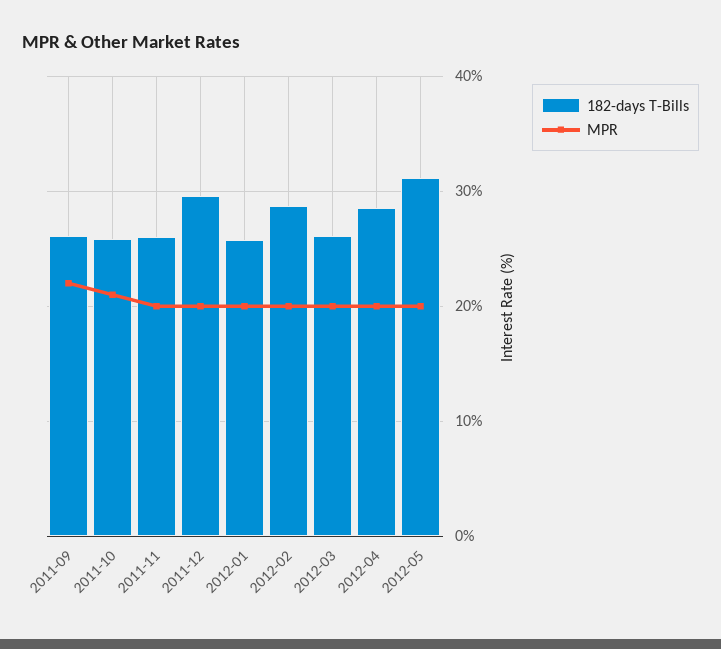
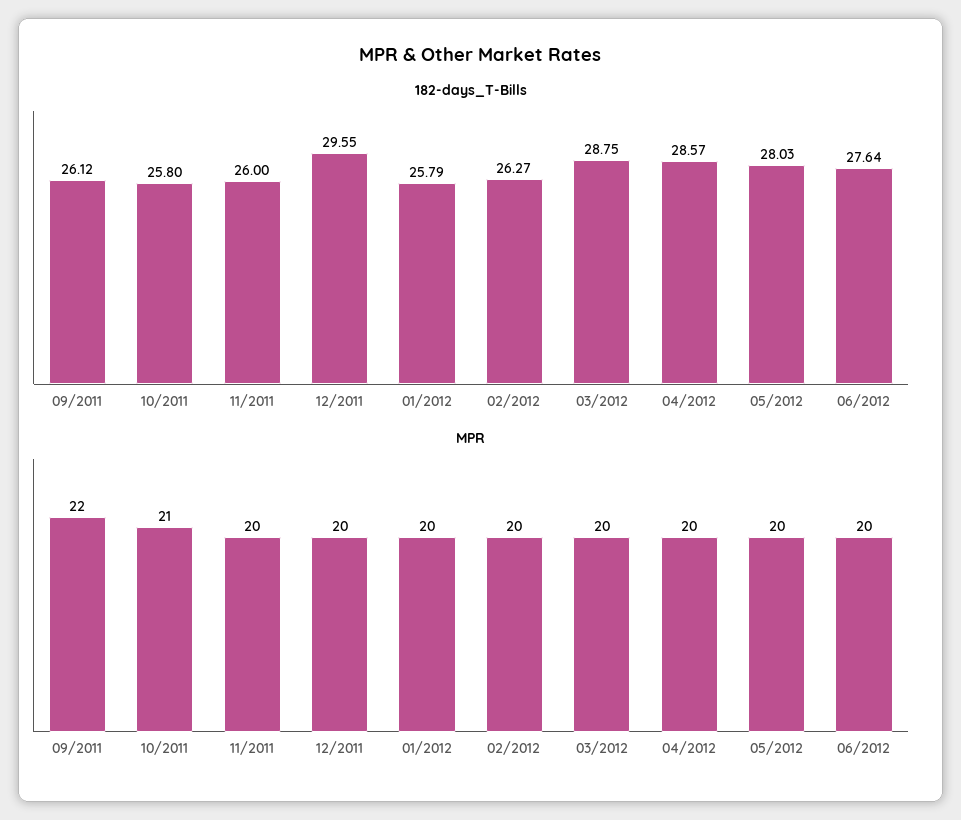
182-days T-Bills, 2012-02: 29 -> 26.27
182-days T-Bills, 2012-03: 26 -> 28.75
182-days T-Bills, 2012-05: 31 -> 28.03
182-days T-Bills, 06/2012: none -> 27.64
MPR, 06/2012: none -> 20

